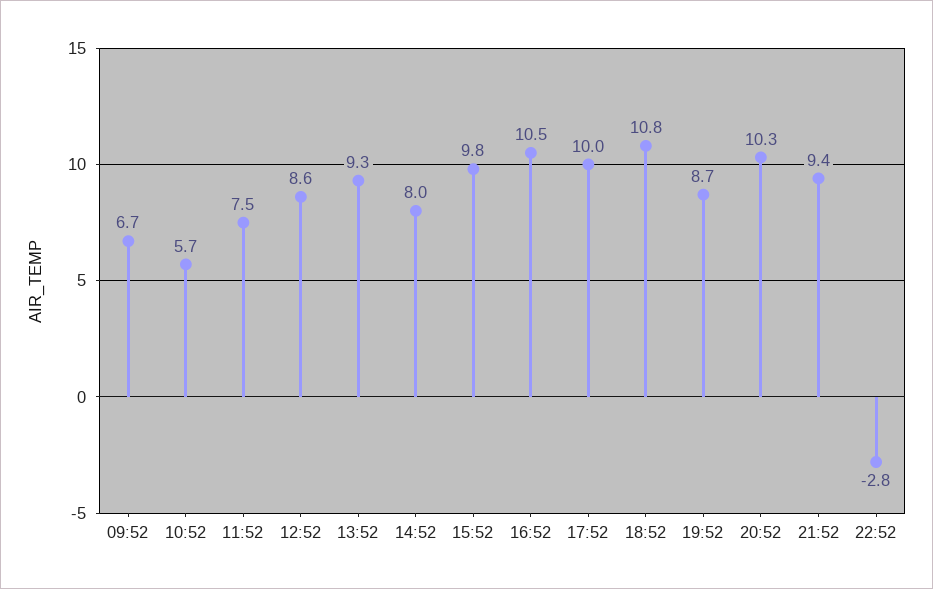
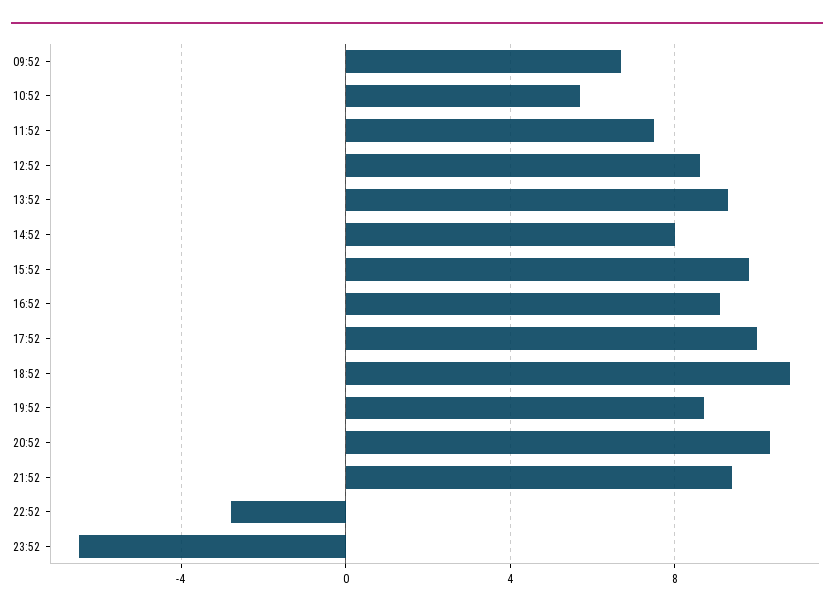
16:52: 10.5 -> 9
23:52: none -> -6.5

